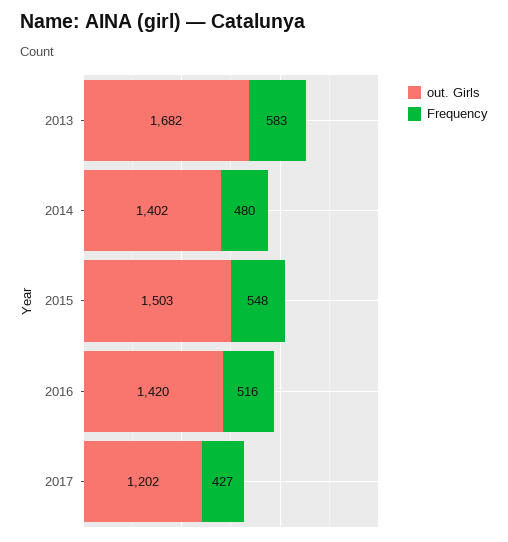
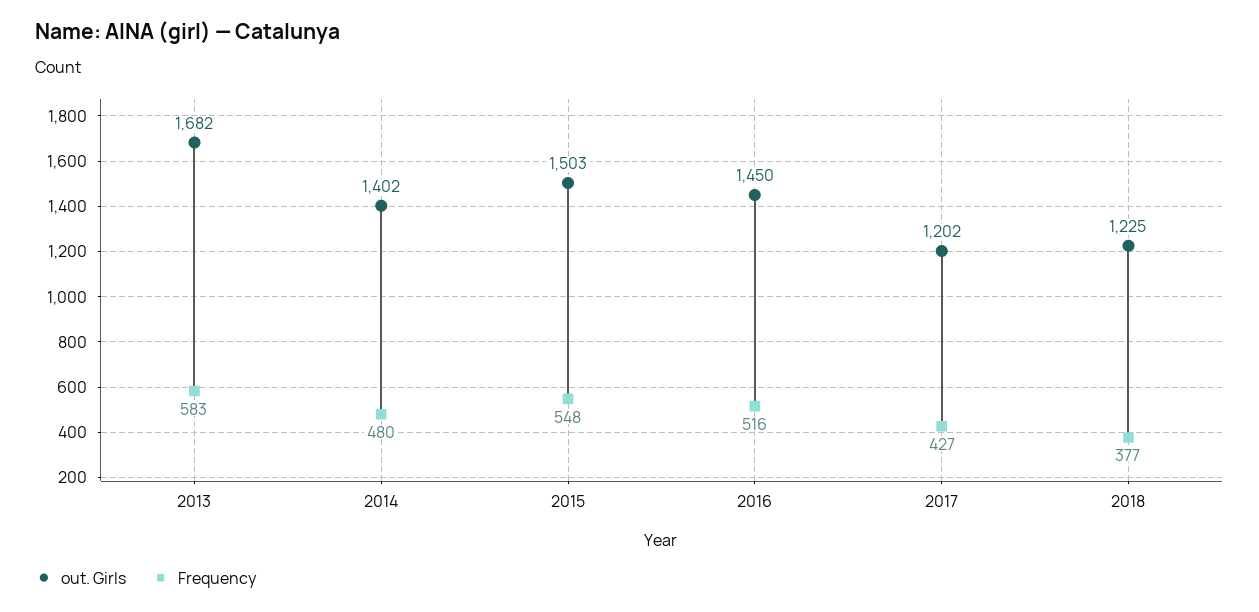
out. Girls, 2016: 1420 -> 1450
out. Girls, 2018: none -> 1225
Frequency, 2018: none -> 377

